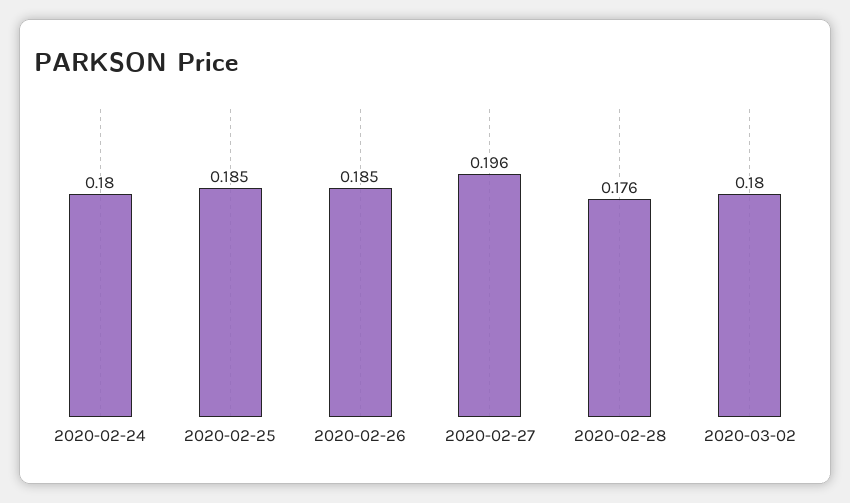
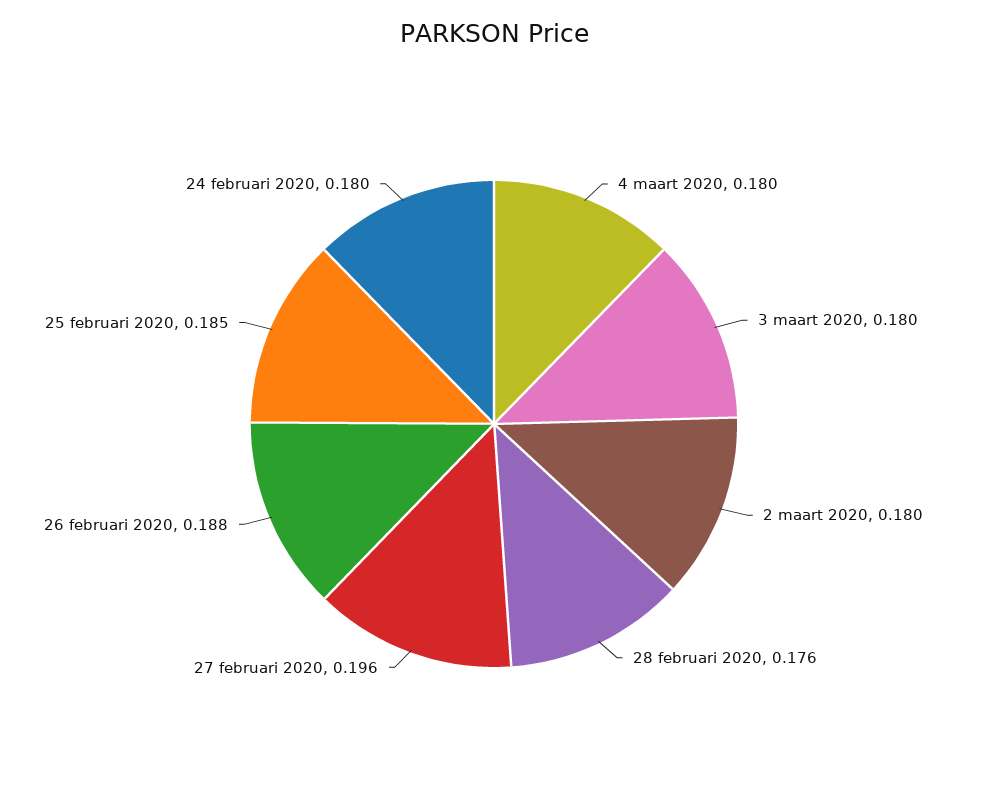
2020-02-26: 0.185 -> 0.188
4 maart 2020: none -> 0.18
3 maart 2020: none -> 0.18

